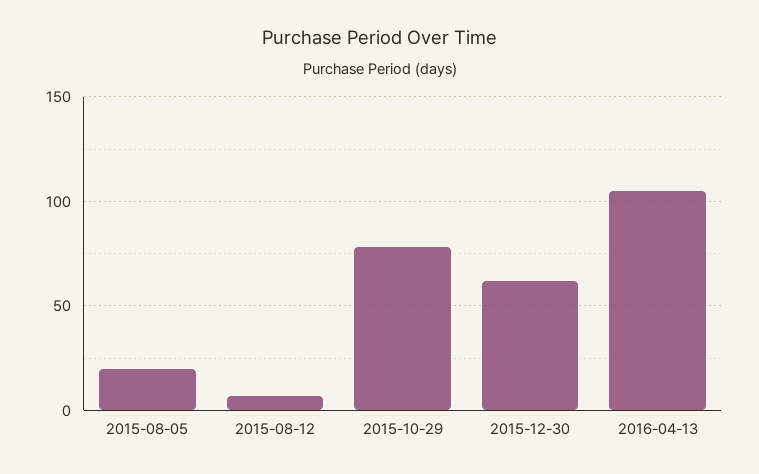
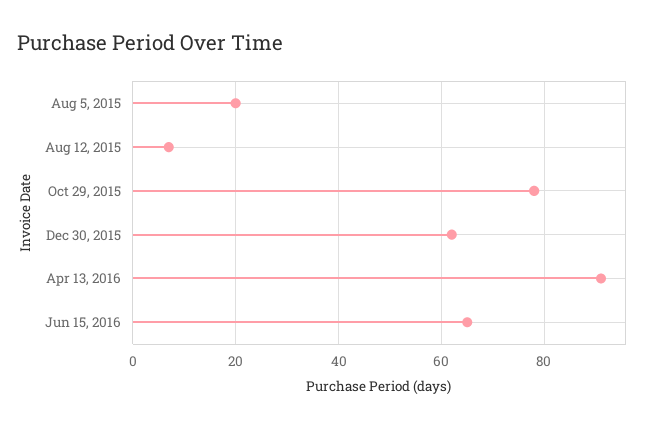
2016-04-13: 105 -> 90
Jun 15, 2016: none -> 65

